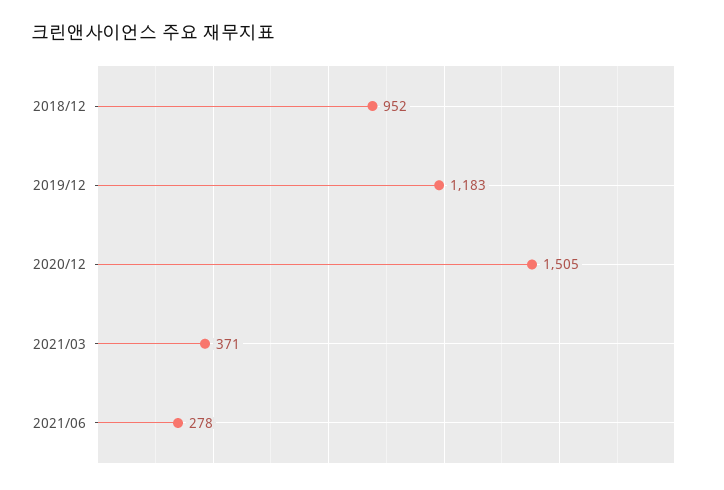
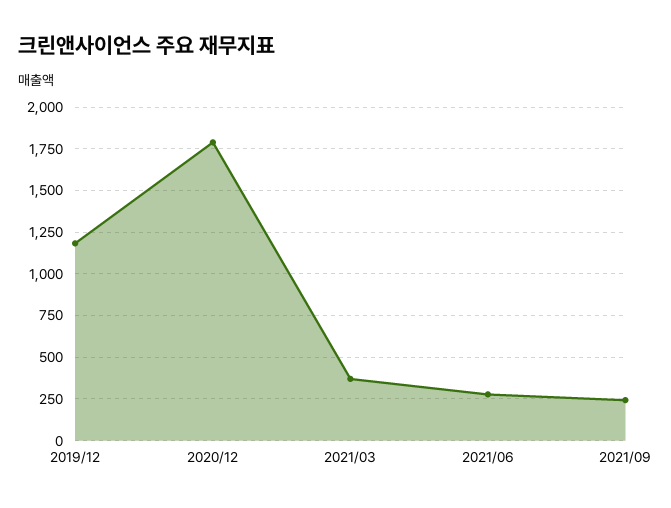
2018/12: 952 -> none
2020/12: 1505 -> 1800
2021/09: none -> 250

